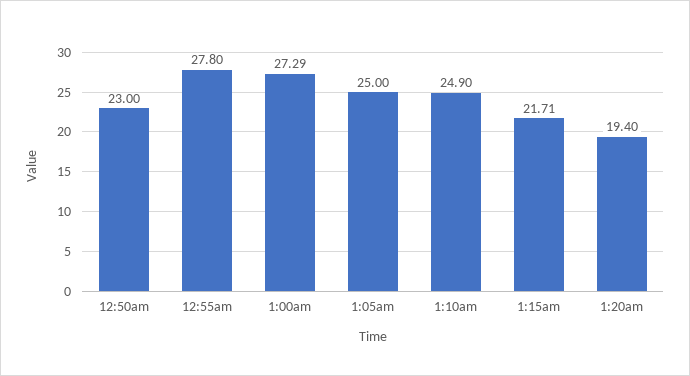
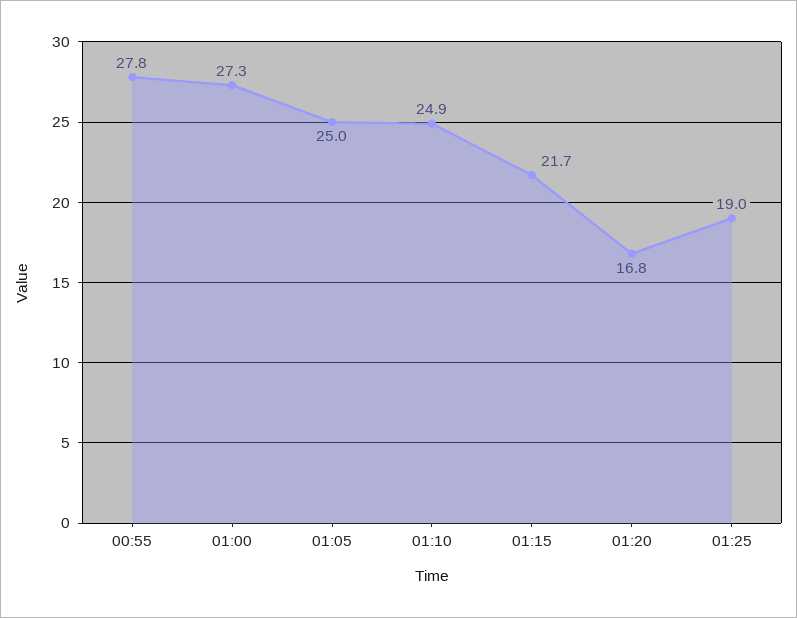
12:50am: 23 -> none
1:20am: 19.4 -> 16.8
01:25: none -> 19

